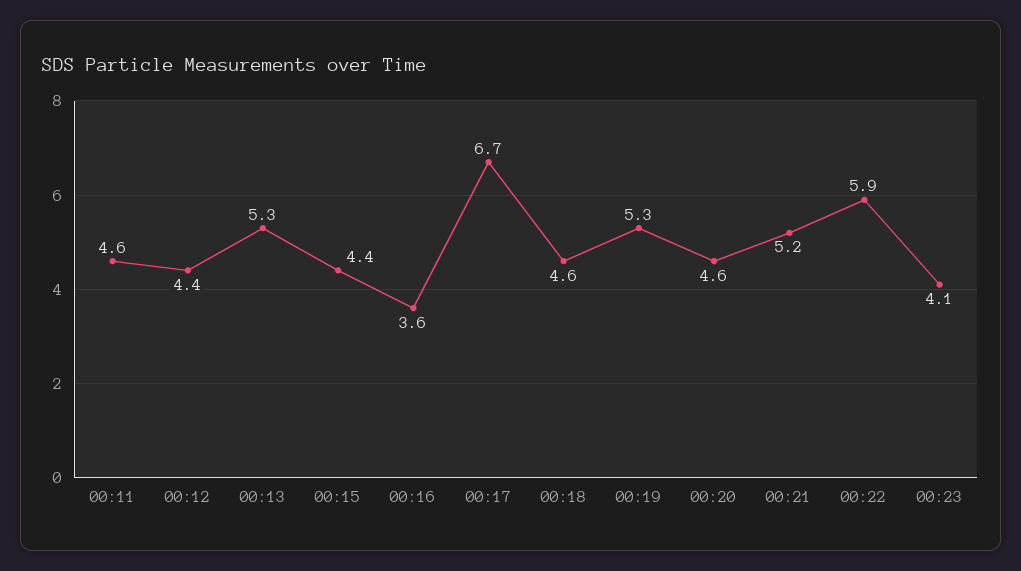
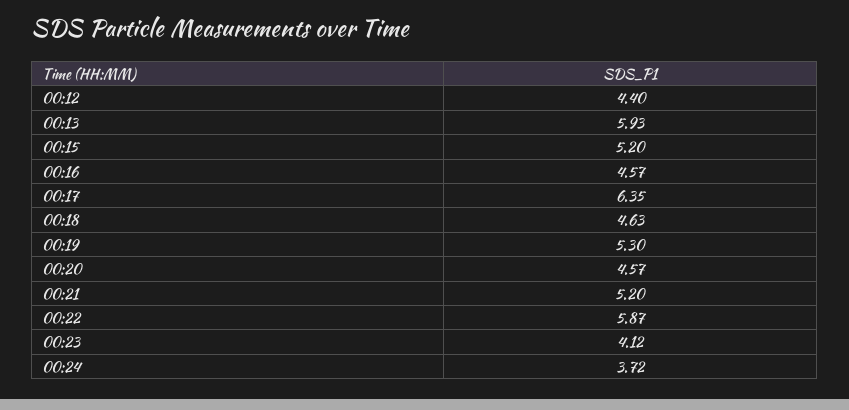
00:11: 4.6 -> none
00:13: 5.3 -> 5.93
00:15: 4.4 -> 5.2
00:16: 3.6 -> 4.57
00:17: 6.7 -> 6.35
00:24: none -> 3.72

